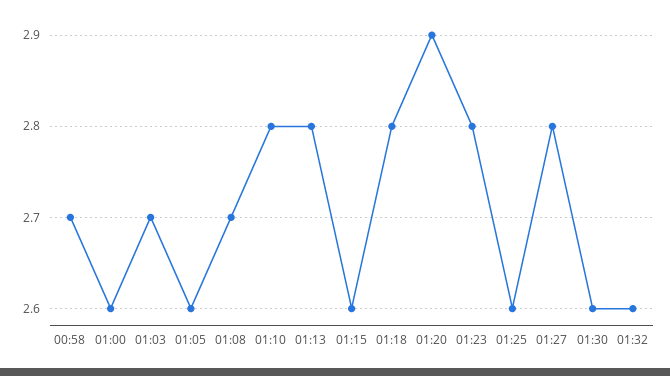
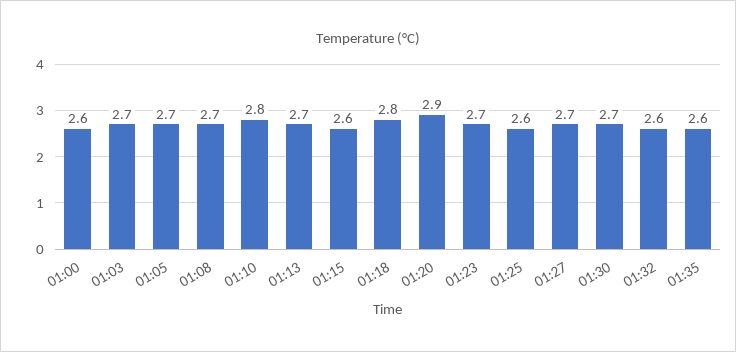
00:58: 2.7 -> none
01:05: 2.6 -> 2.7
01:13: 2.8 -> 2.7
01:23: 2.8 -> 2.7
01:27: 2.8 -> 2.7
01:30: 2.6 -> 2.7
01:35: none -> 2.6

